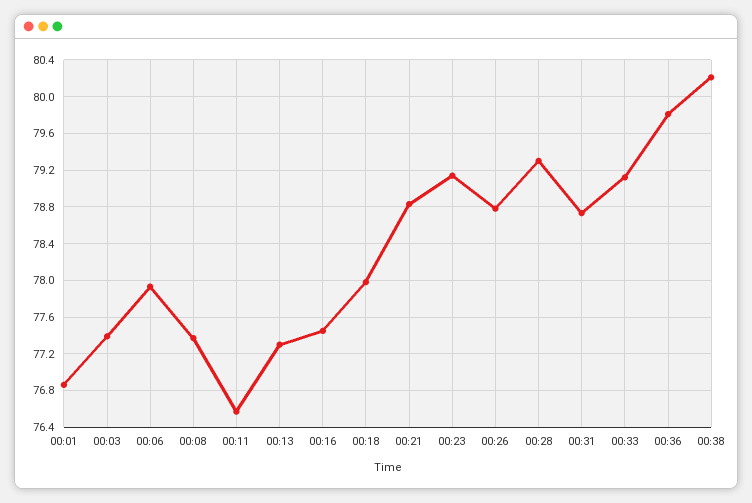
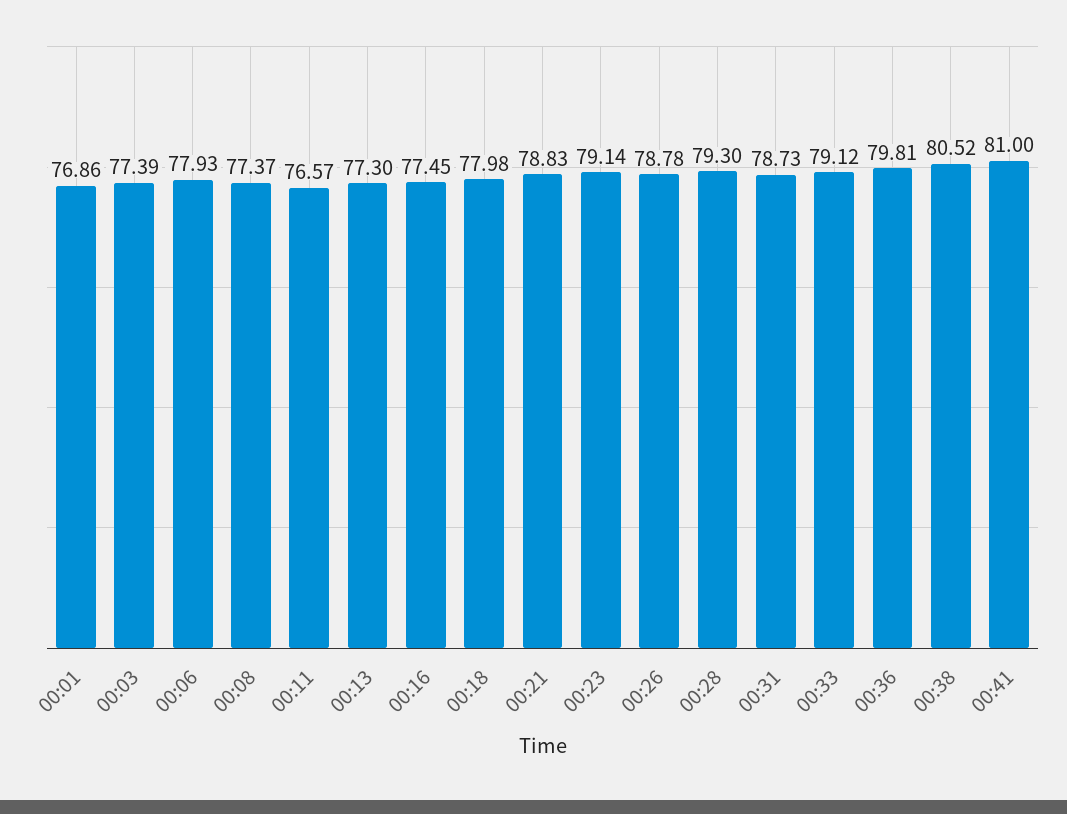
00:38: 80.2 -> 80.52
00:41: none -> 81

